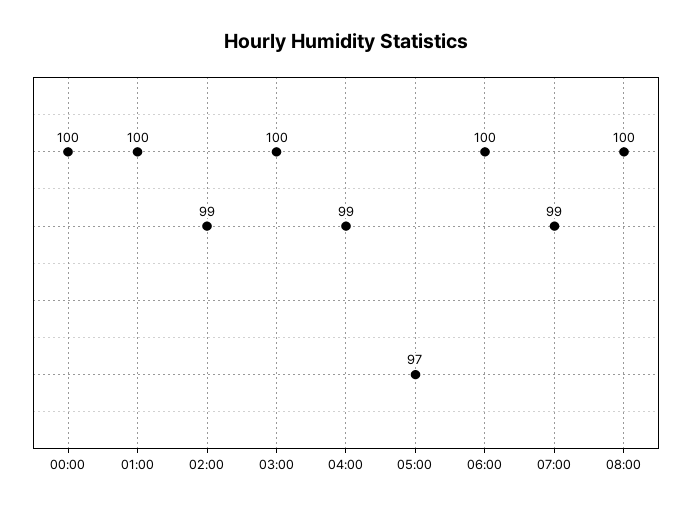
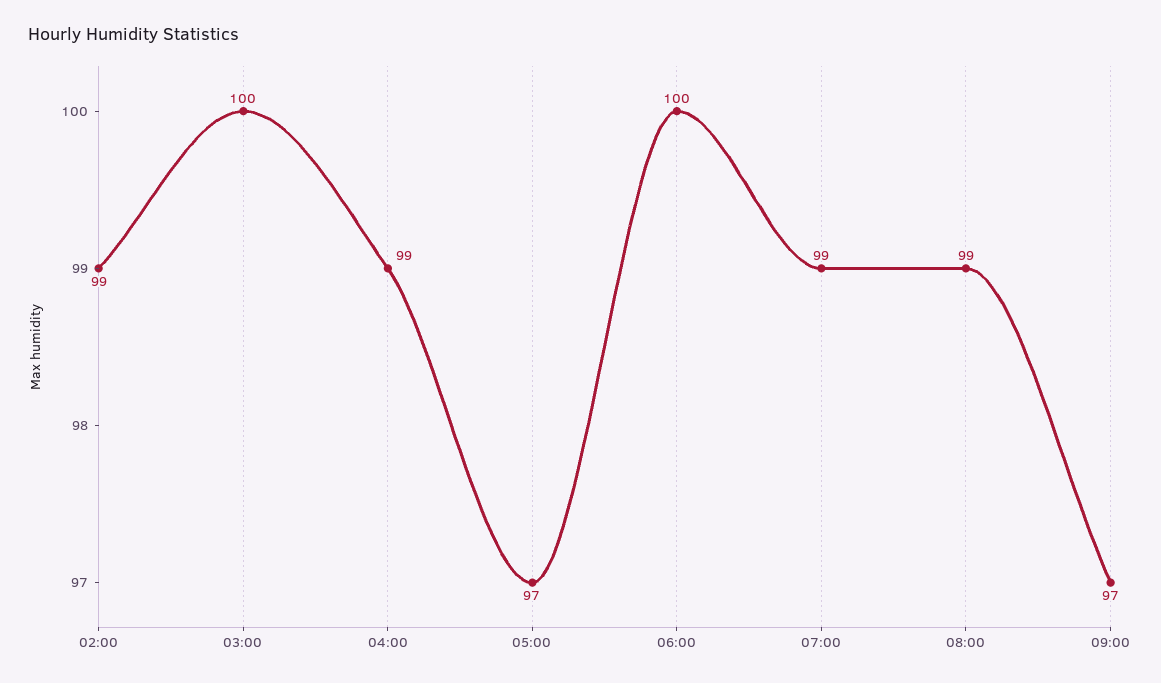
00:00: 100 -> none
01:00: 100 -> none
08:00: 100 -> 99
09:00: none -> 97

